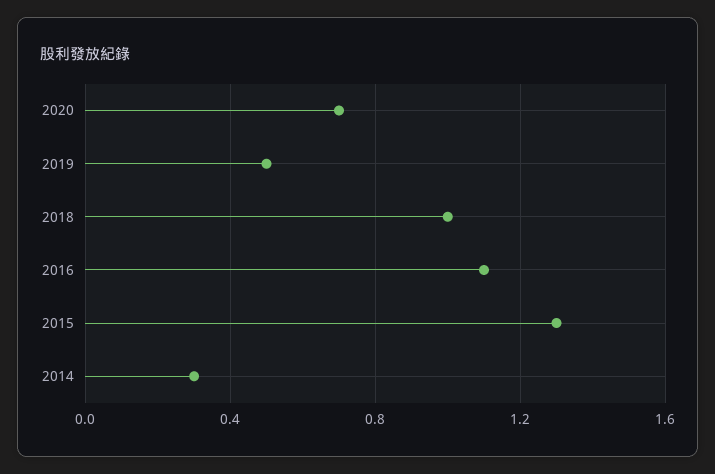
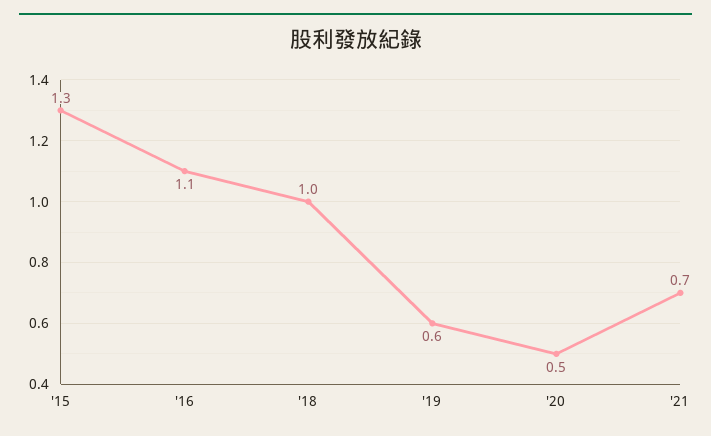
2020: 0.7 -> 0.5
2019: 0.5 -> 0.6
2014: 0.3 -> none
'21: none -> 0.7

